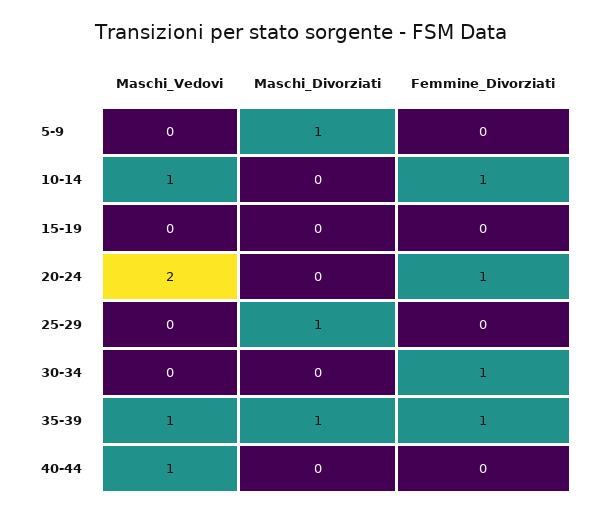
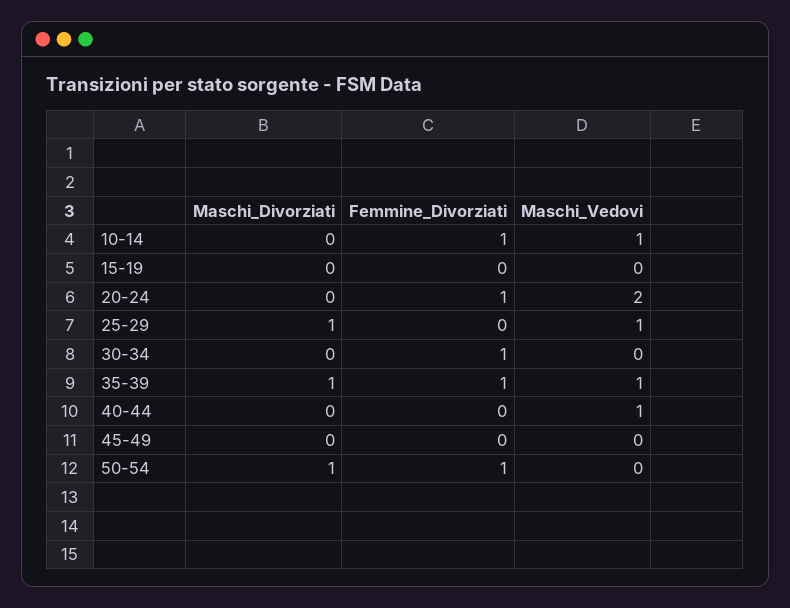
Maschi_Vedovi, 5-9: 0 -> none
Maschi_Divorziati, 5-9: 1 -> none
Femmine_Divorziati, 5-9: 0 -> none
Maschi_Vedovi, 25-29: 0 -> 1
Maschi_Divorziati, 45-49: none -> 0
Femmine_Divorziati, 45-49: none -> 0
Maschi_Vedovi, 45-49: none -> 0
Maschi_Divorziati, 50-54: none -> 1
Femmine_Divorziati, 50-54: none -> 1
Maschi_Vedovi, 50-54: none -> 0

